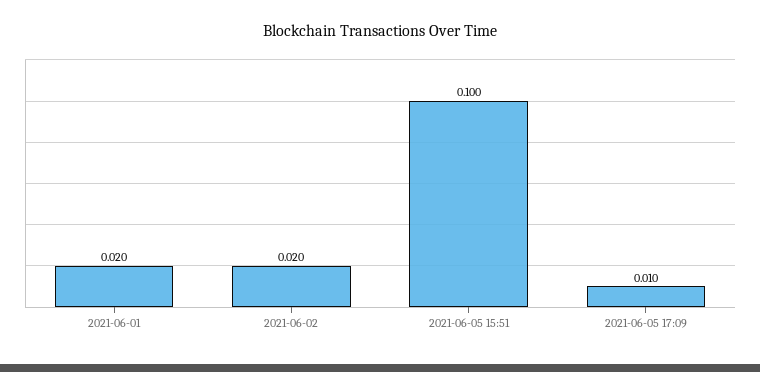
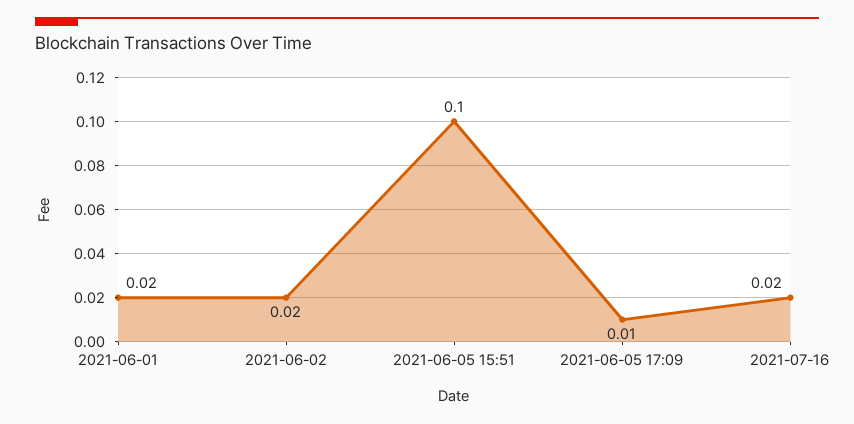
2021-07-16: none -> 0.02

